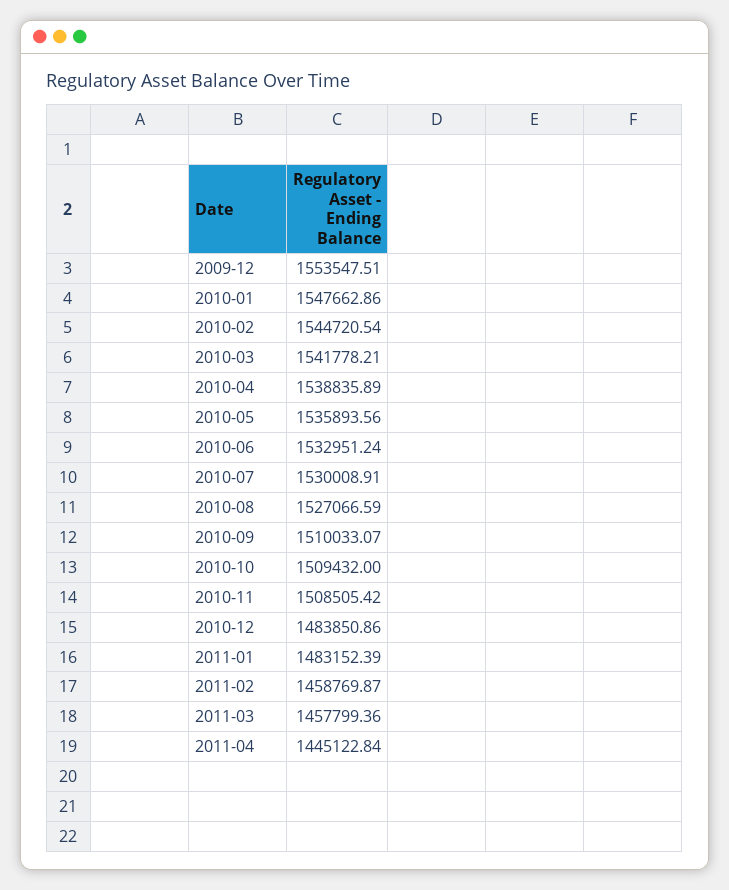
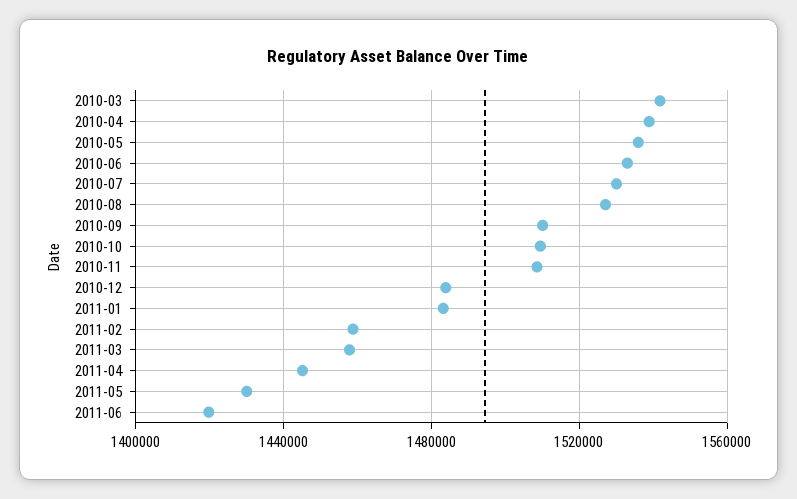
2009-12: 1553547.51 -> none
2010-01: 1547662.86 -> none
2010-02: 1544720.54 -> none
2011-05: none -> 1430000
2011-06: none -> 1420000

